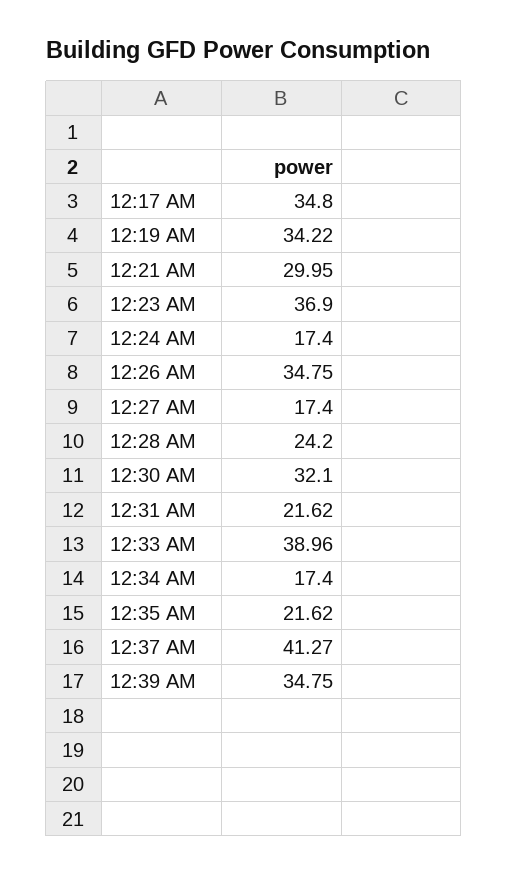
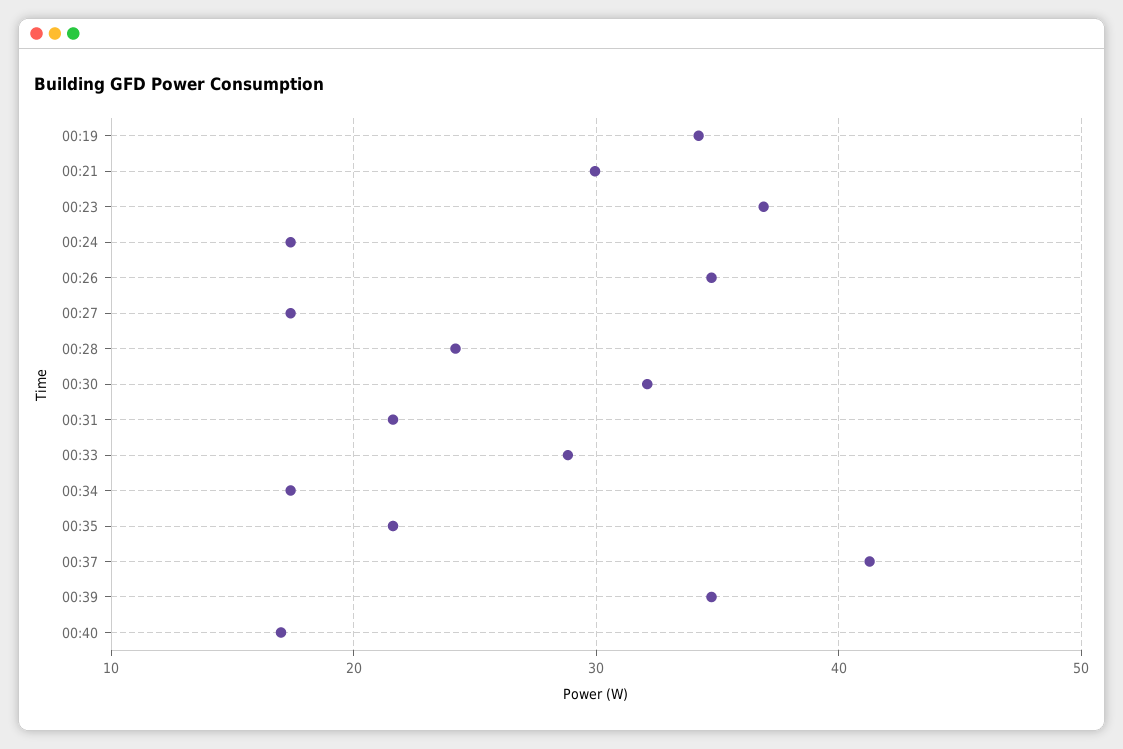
12:17 AM: 34.8 -> none
12:33 AM: 38.96 -> 29
00:40: none -> 17

